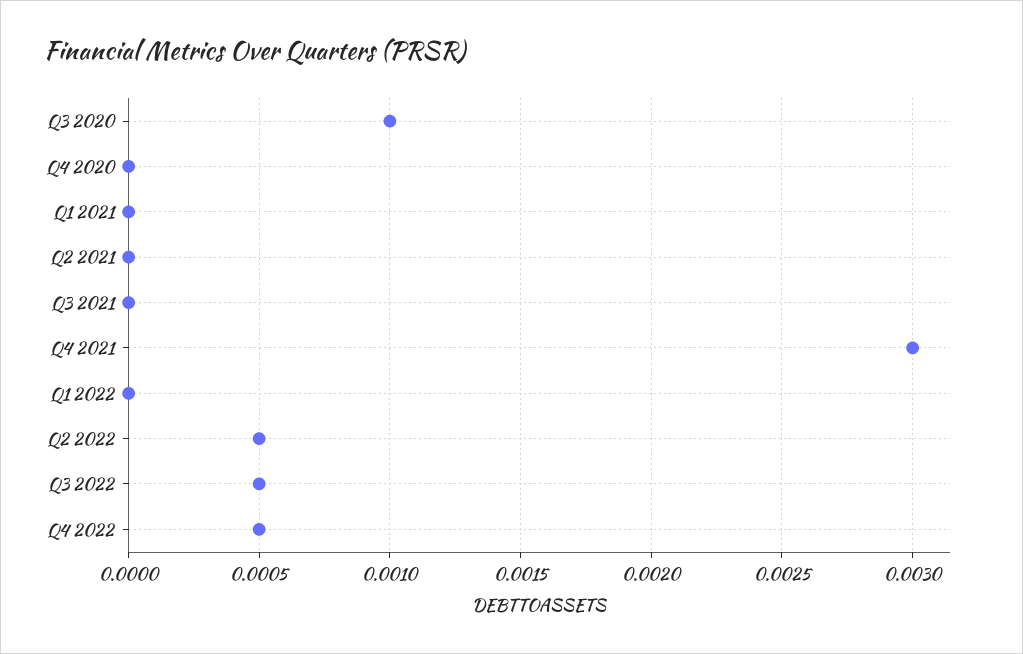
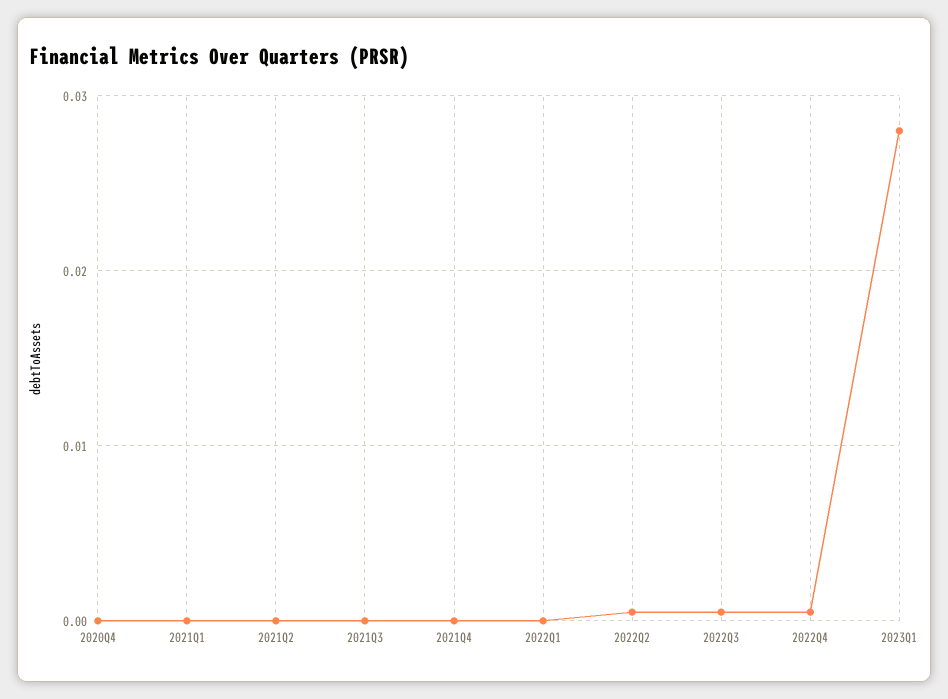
Q3 2020: 0.001 -> none
Q4 2021: 0.003 -> 0
2023Q1: none -> 0.028

